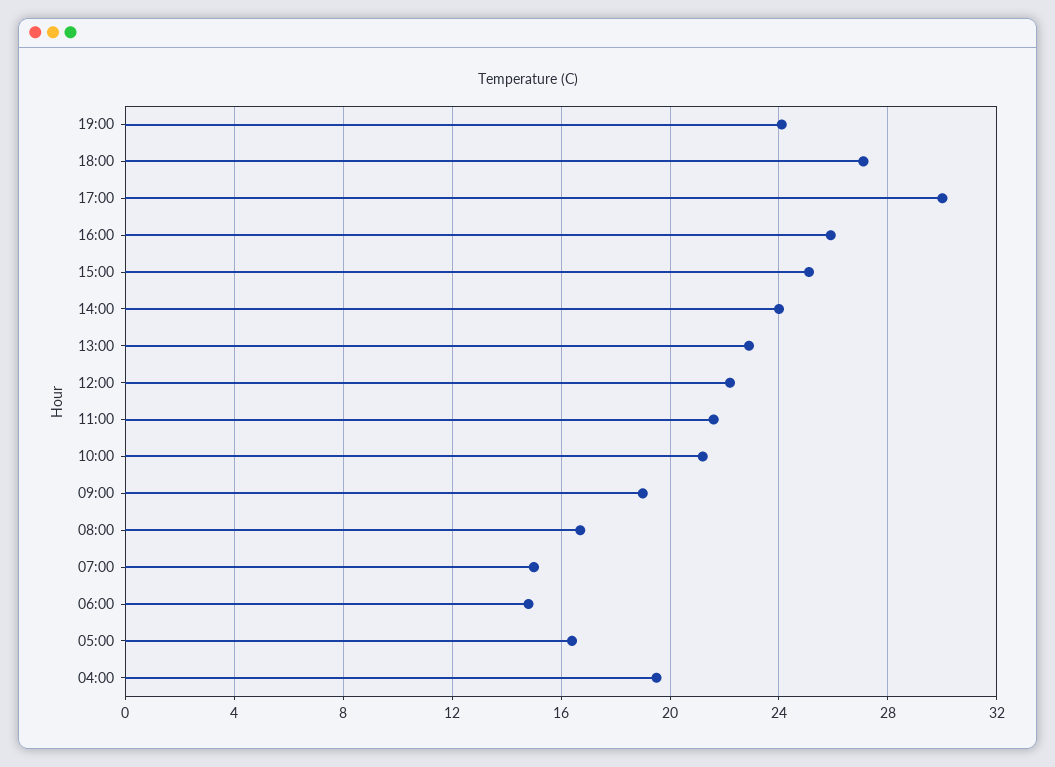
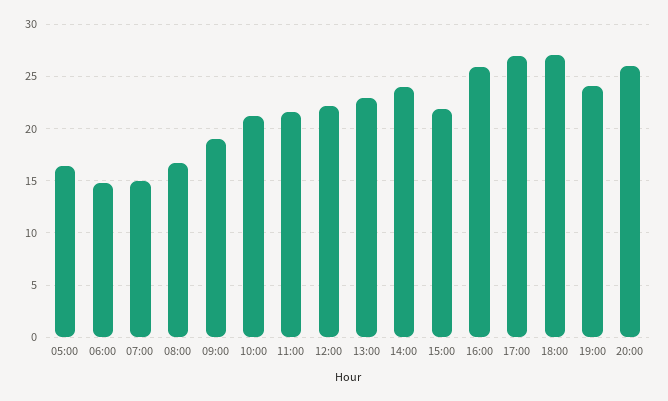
17:00: 30 -> 27
15:00: 25 -> 22
04:00: 19.5 -> none
20:00: none -> 26

